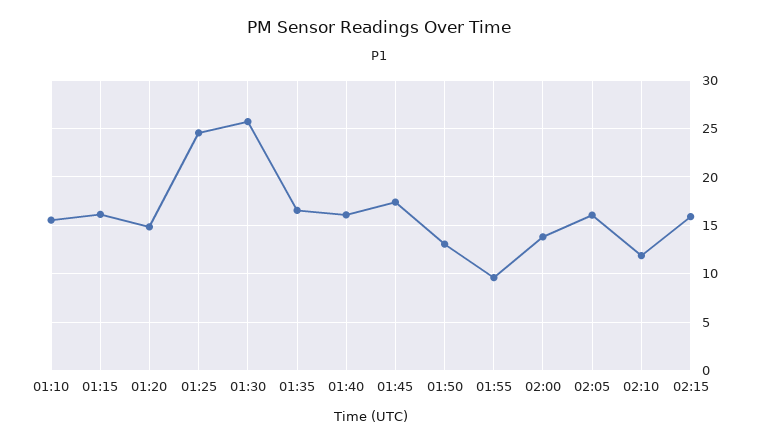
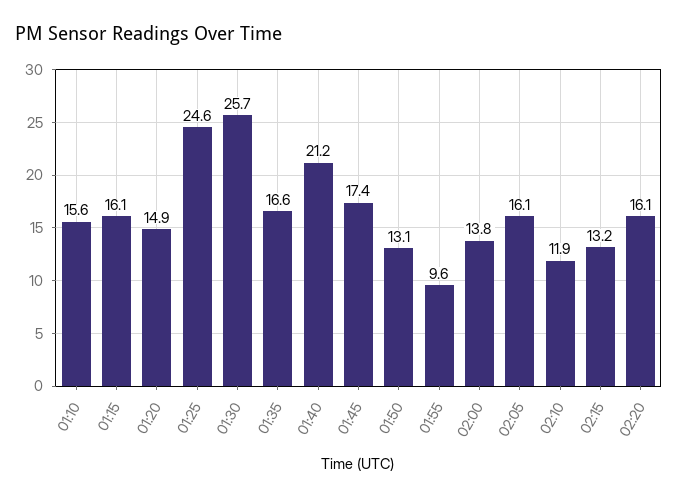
01:40: 16 -> 21.2
02:15: 16 -> 13.2
02:20: none -> 16.1

